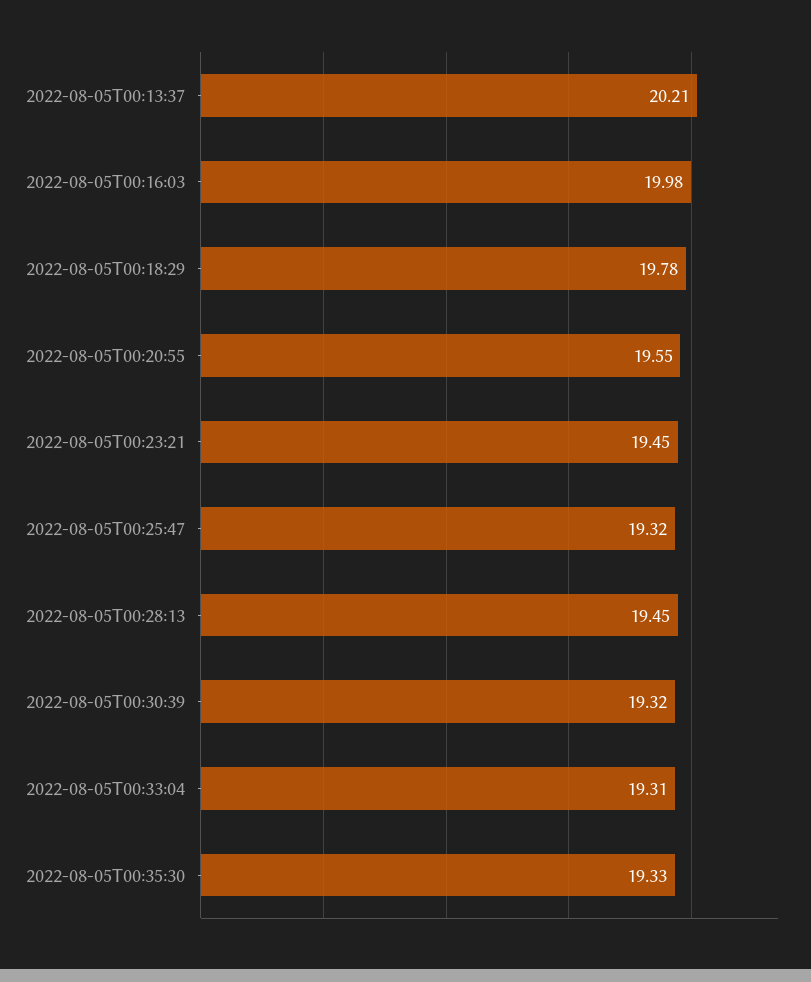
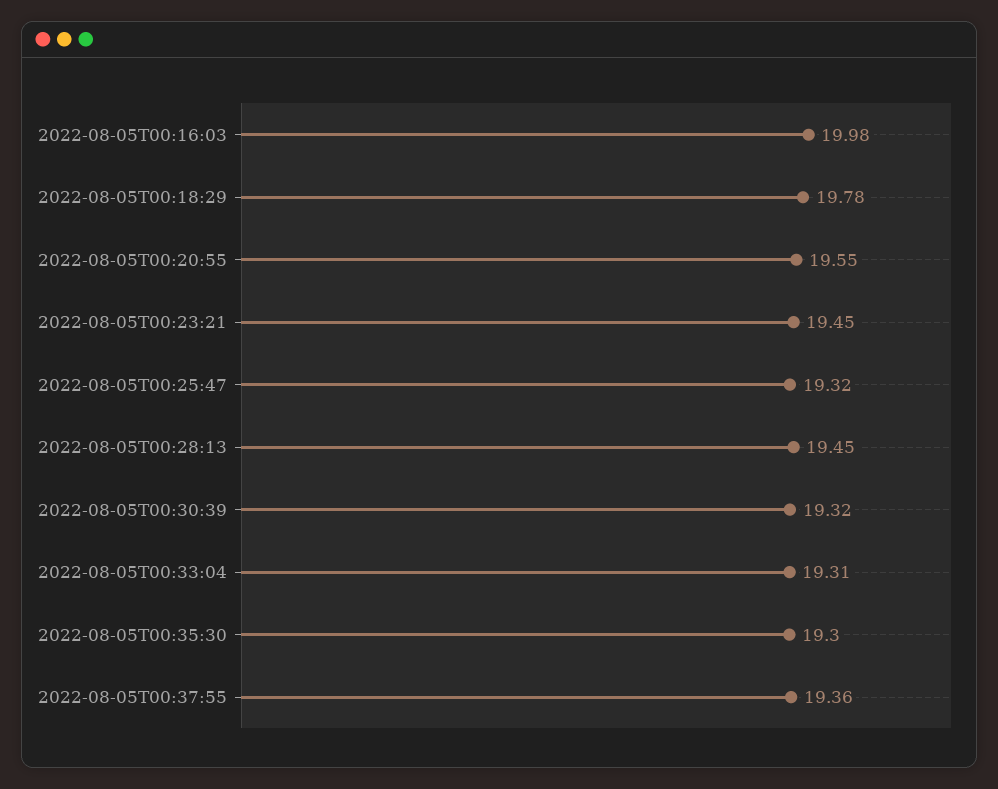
2022-08-05T00:13:37: 20.21 -> none
2022-08-05T00:35:30: 19.33 -> 19.3
2022-08-05T00:37:55: none -> 19.36

